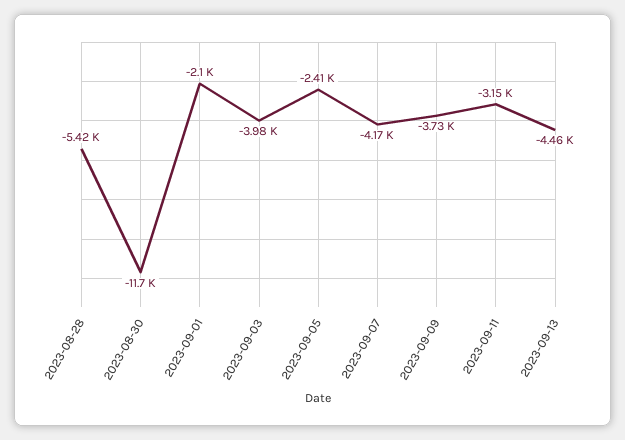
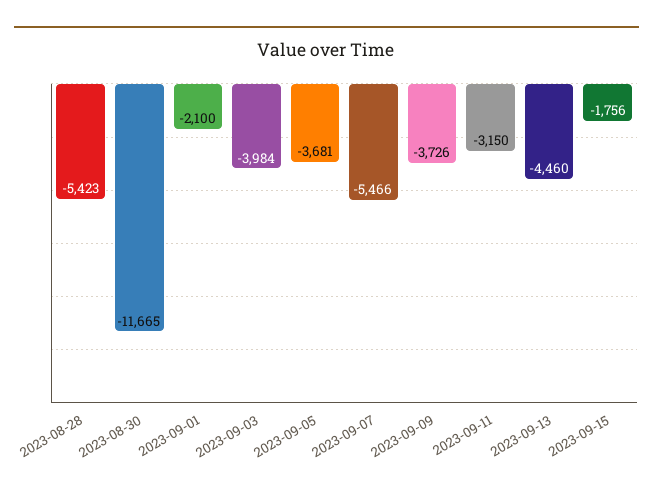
2023-09-05: -2410 -> -3681
2023-09-07: -4170 -> -5466
2023-09-15: none -> -1756

